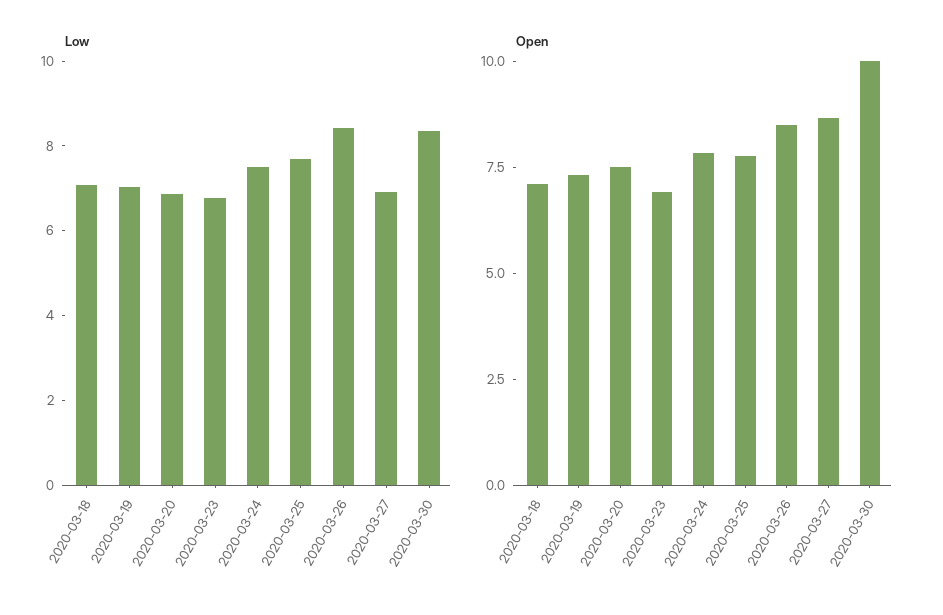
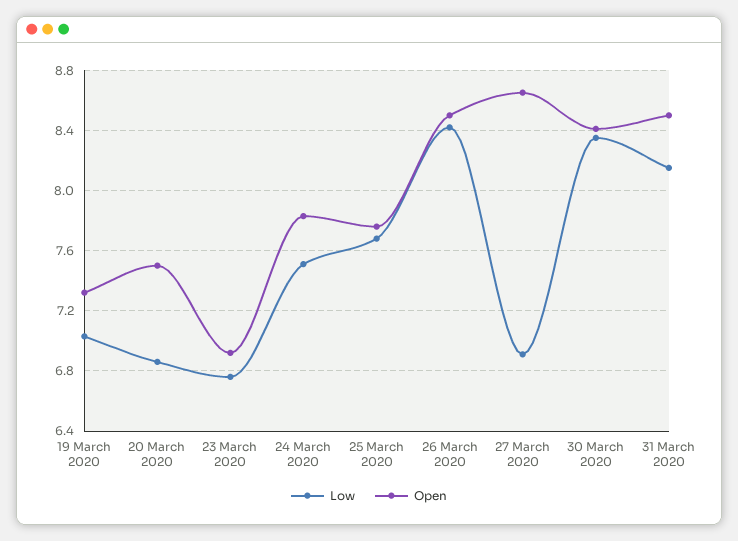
Low, 2020-03-18: 7 -> none
Open, 2020-03-18: 7 -> none
Open, 2020-03-30: 10 -> 8.4
Low, 31 March 2020: none -> 8.15
Open, 31 March 2020: none -> 8.5

